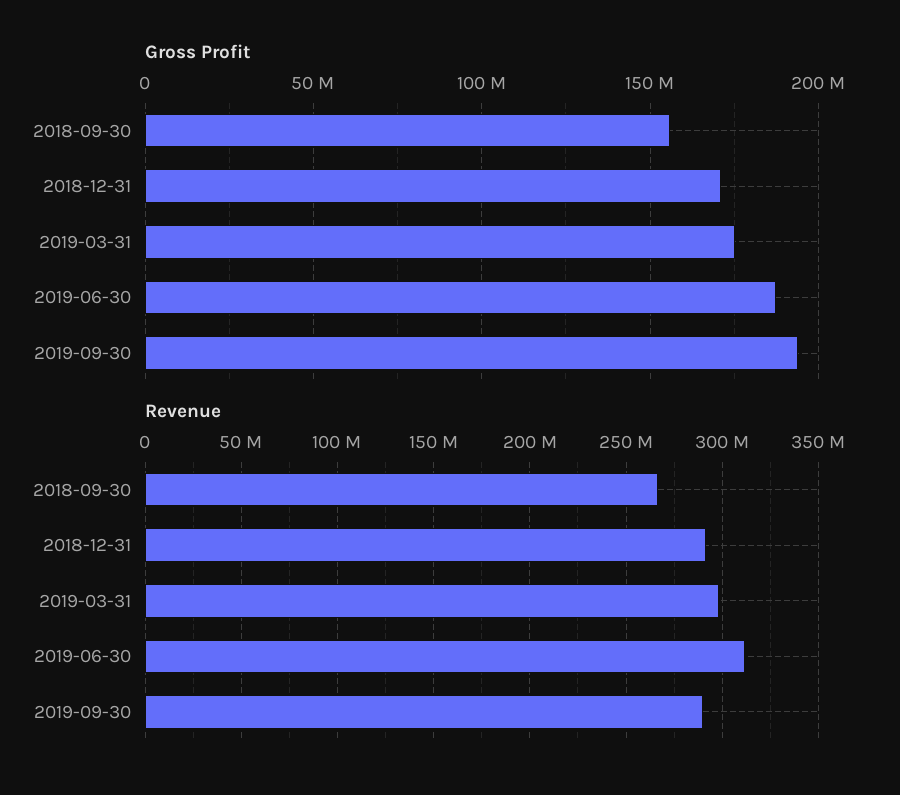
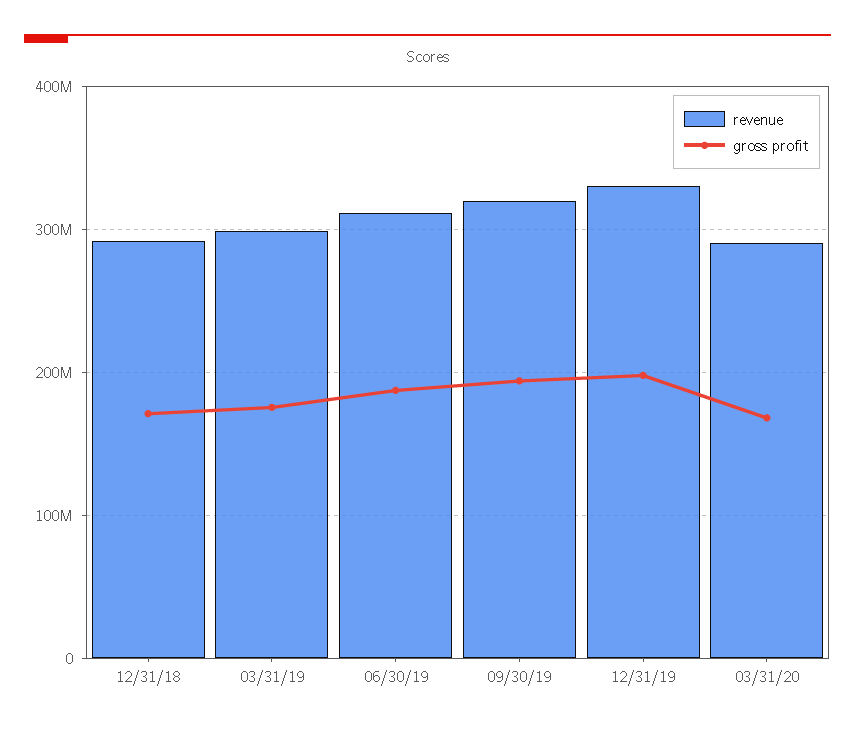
Gross Profit, 2018-09-30: 155000000 -> none
Revenue, 2018-09-30: 265000000 -> none
Revenue, 2019-09-30: 290000000 -> 320000000
Revenue, 12/31/19: none -> 330000000
Gross Profit, 12/31/19: none -> 200000000
Revenue, 03/31/20: none -> 290000000
Gross Profit, 03/31/20: none -> 170000000

